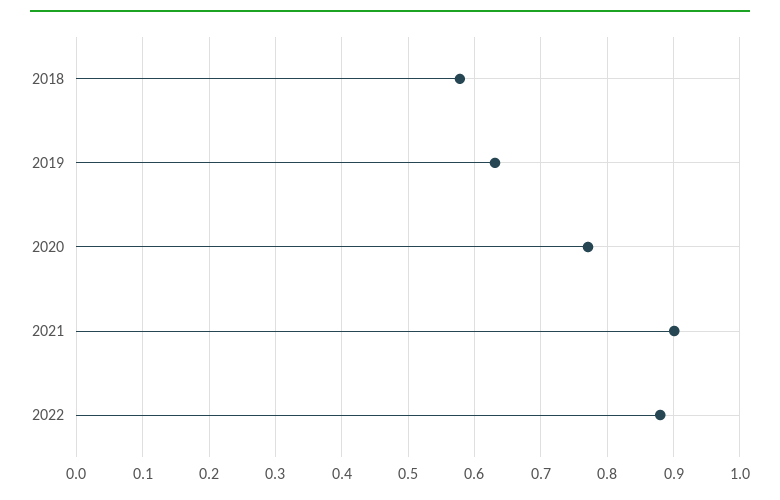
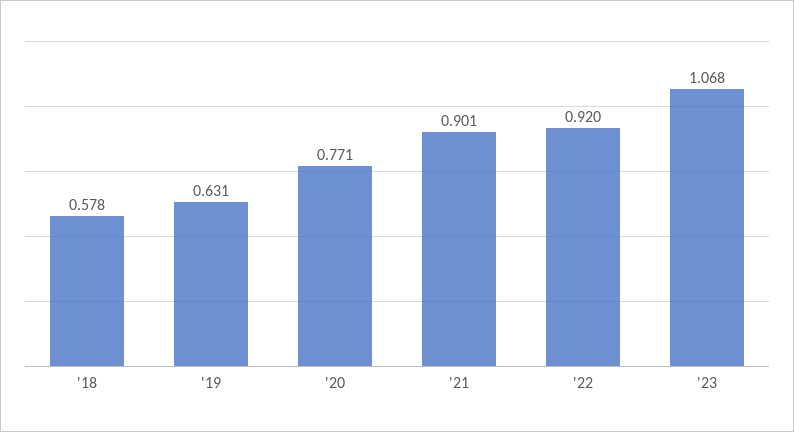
2022: 0.88 -> 0.92
'23: none -> 1.068

